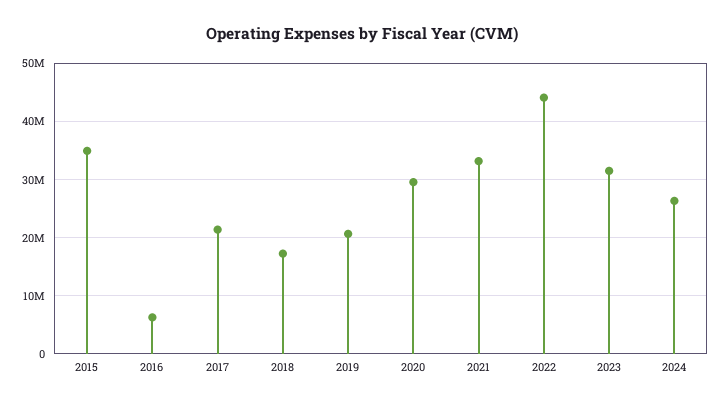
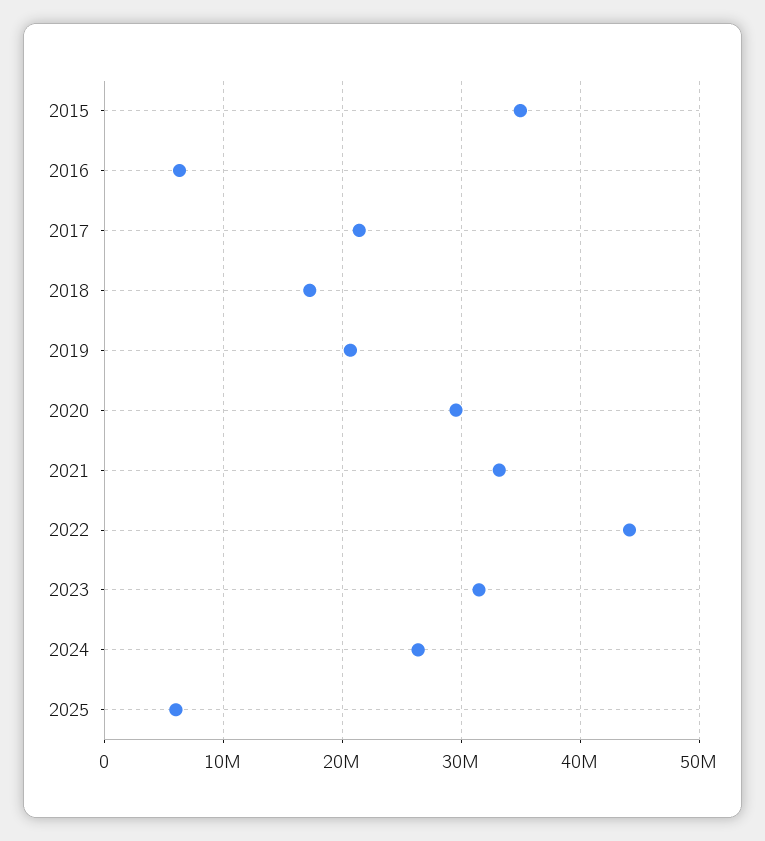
2025: none -> 6000000

